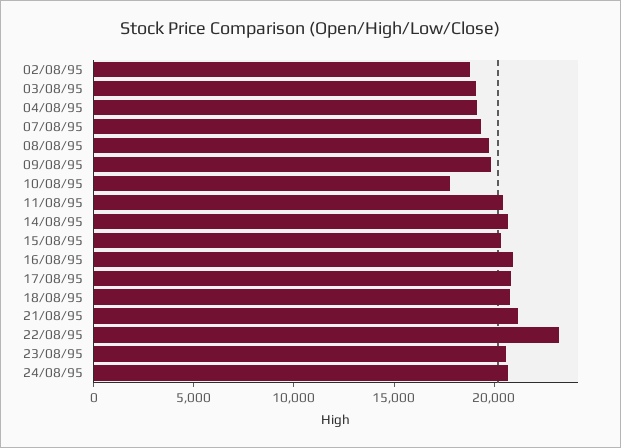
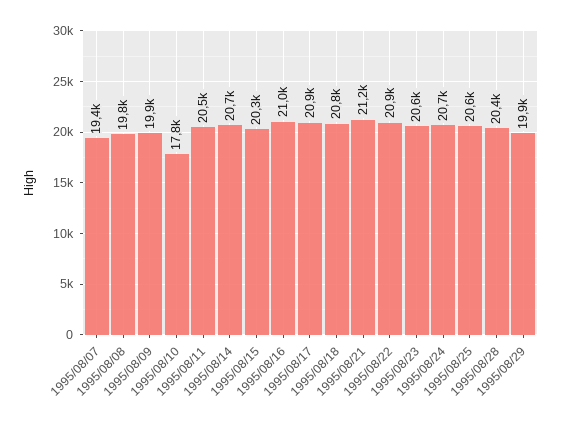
02/08/95: 19000 -> none
03/08/95: 19000 -> none
04/08/95: 19000 -> none
22/08/95: 23000 -> 20900
1995/08/25: none -> 20600
1995/08/28: none -> 20400
1995/08/29: none -> 19900

